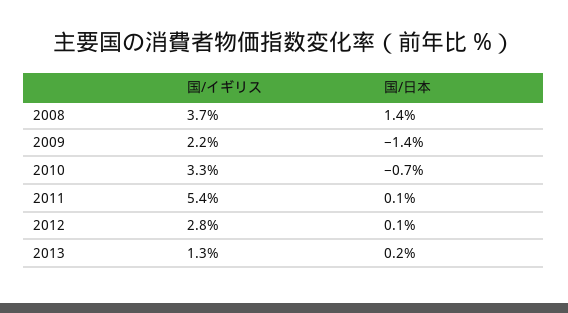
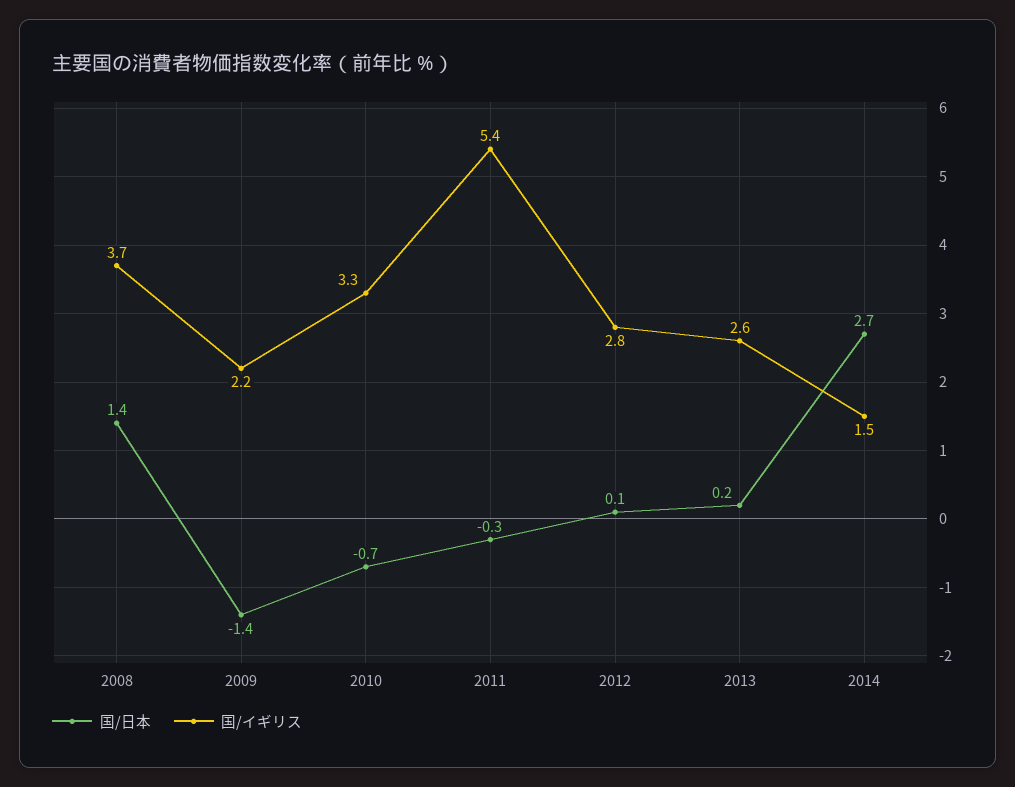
国/日本, 2011: 0.1 -> -0.3
国/イギリス, 2013: 1.3 -> 2.6
国/日本, 2014: none -> 2.7
国/イギリス, 2014: none -> 1.5

